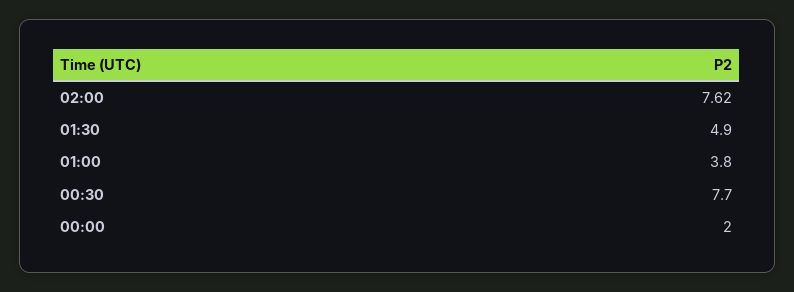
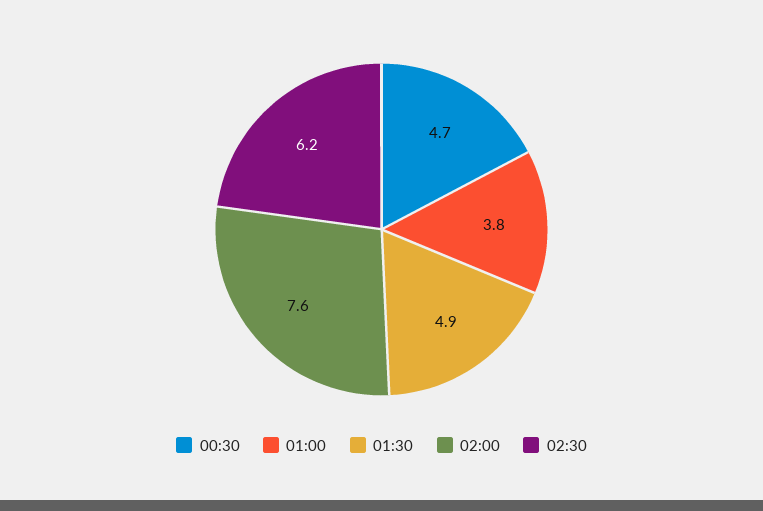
00:30: 7.7 -> 4.7
00:00: 2 -> none
02:30: none -> 6.2

